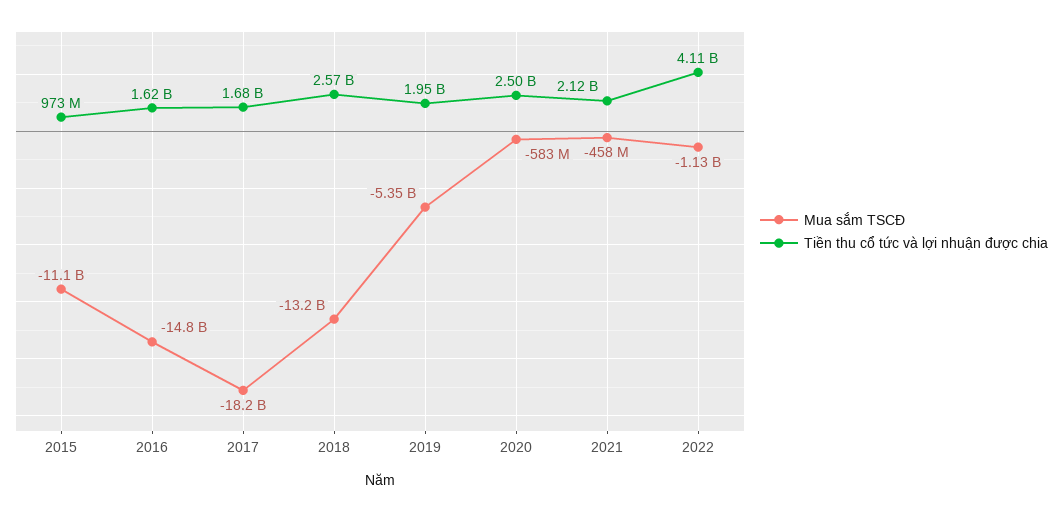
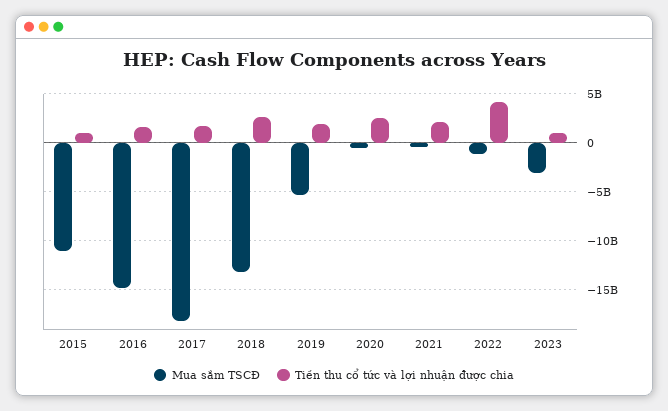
Mua sắm TSCĐ, 2023: none -> -3000000000
Tiền thu cổ tức và lợi nhuận được chia, 2023: none -> 1000000000

